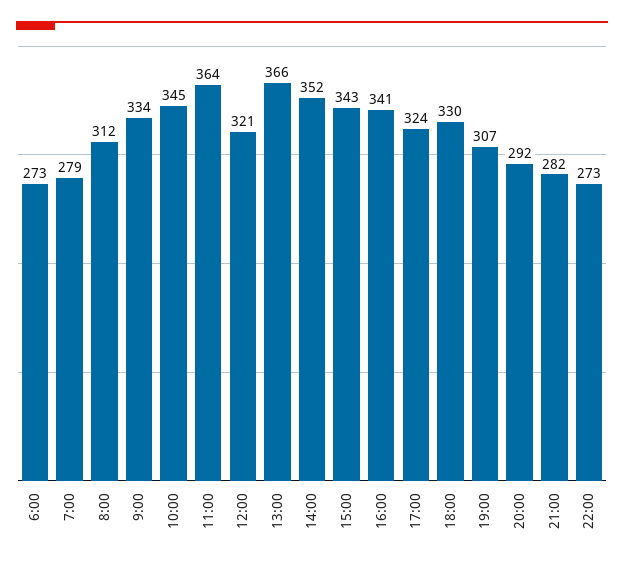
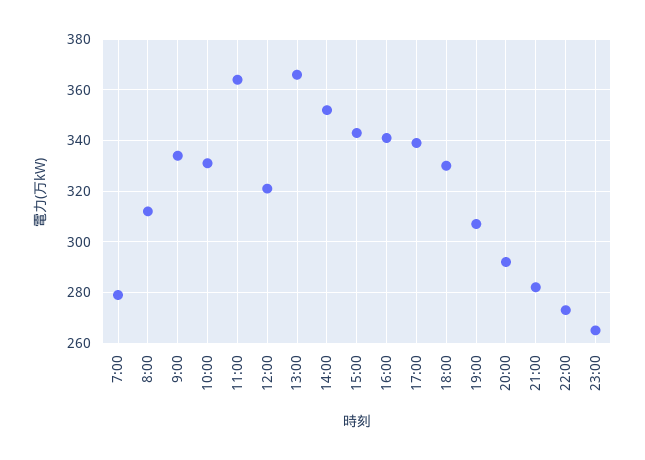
6:00: 273 -> none
10:00: 345 -> 330
17:00: 324 -> 340
23:00: none -> 265

